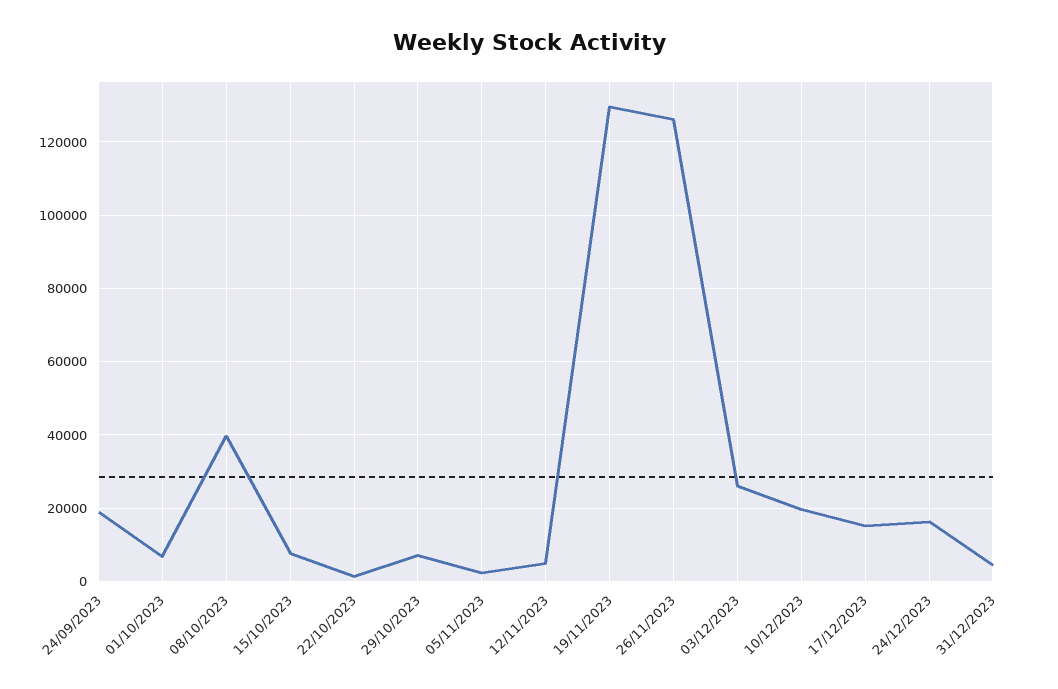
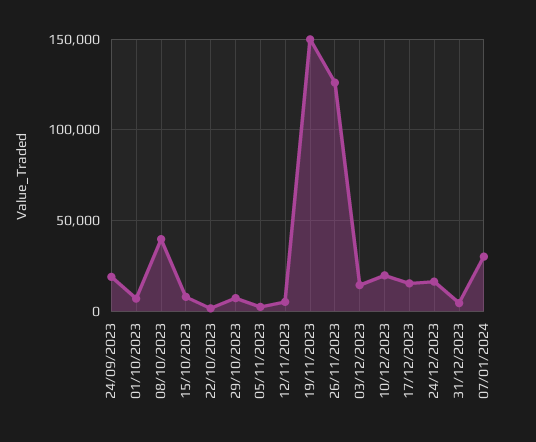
19/11/2023: 130000 -> 150000
03/12/2023: 26000 -> 15000
07/01/2024: none -> 30000

